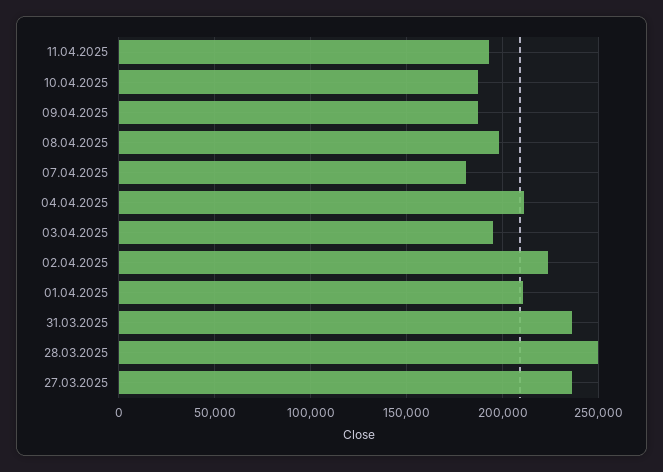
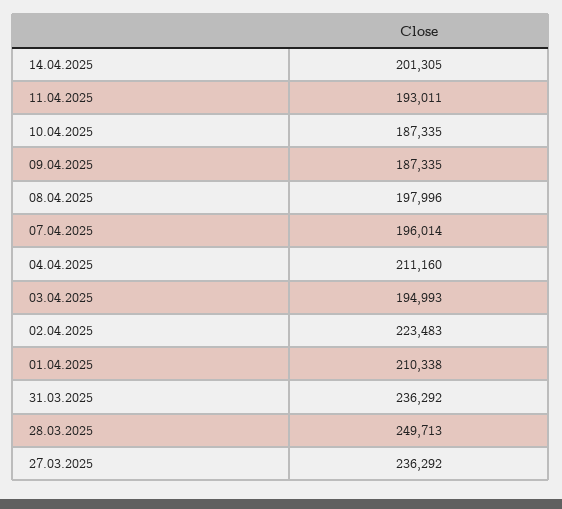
07.04.2025: 180000 -> 196014
14.04.2025: none -> 201305

